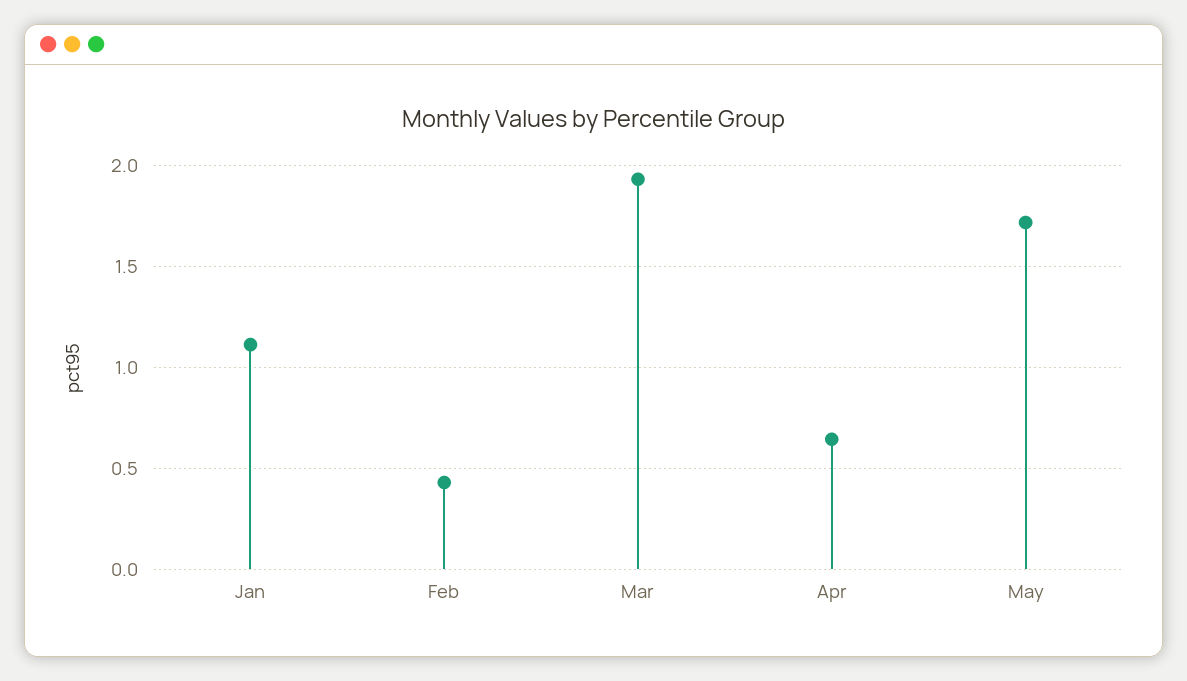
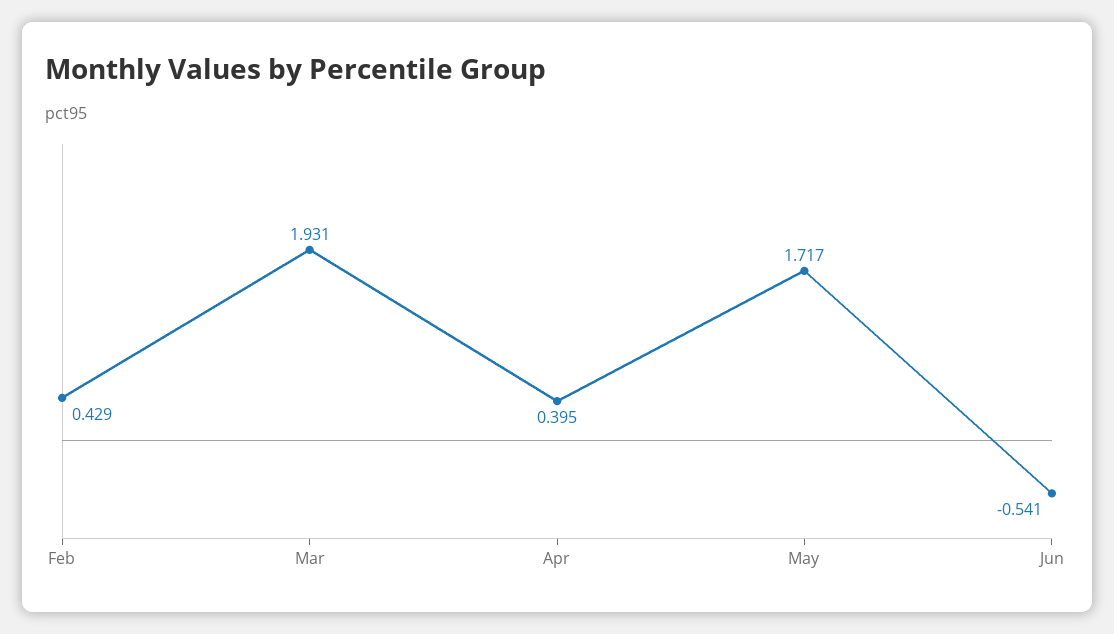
Jan: 1.1 -> none
Apr: 0.65 -> 0.395
Jun: none -> -0.541

